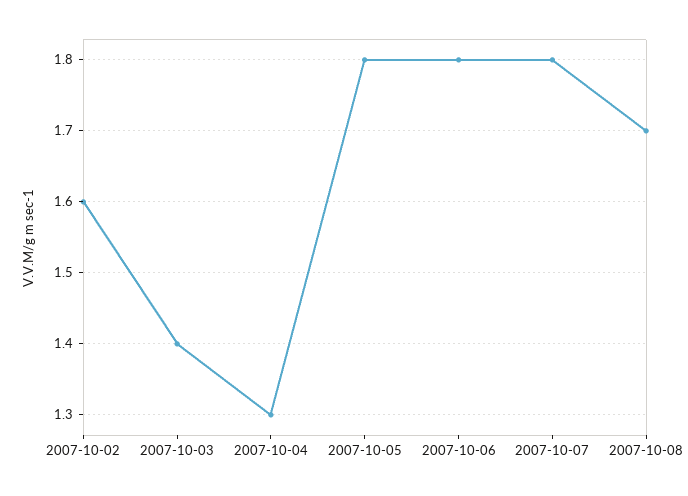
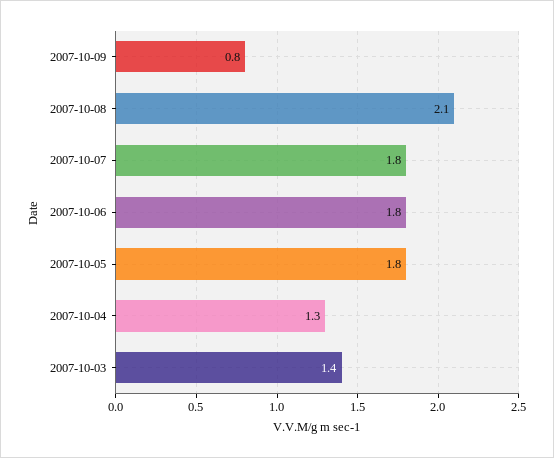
2007-10-02: 1.6 -> none
2007-10-08: 1.7 -> 2.1
2007-10-09: none -> 0.8

